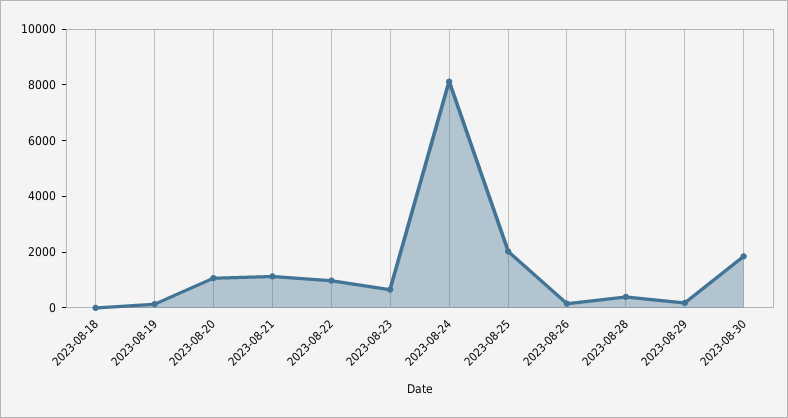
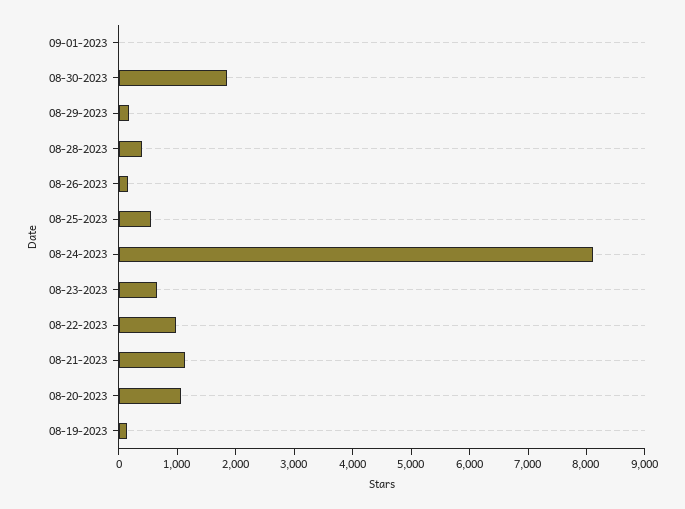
2023-08-18: 0 -> none
2023-08-25: 2000 -> 600
09-01-2023: none -> 0

